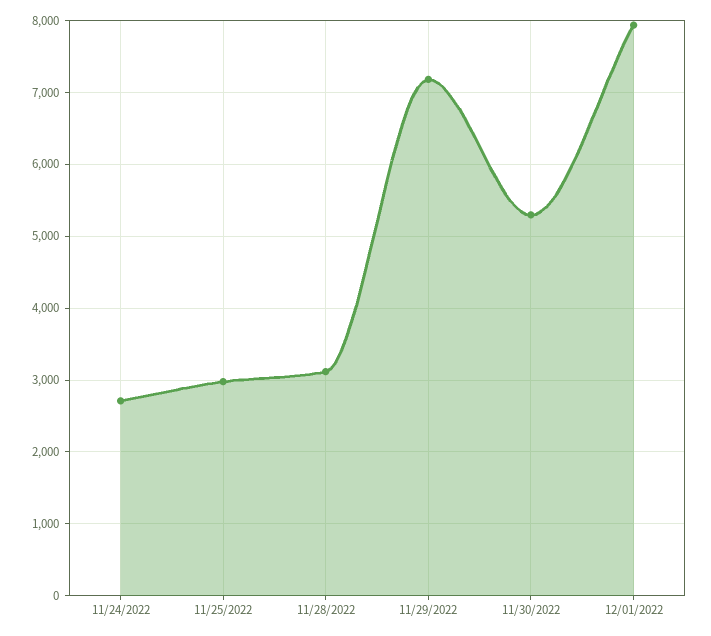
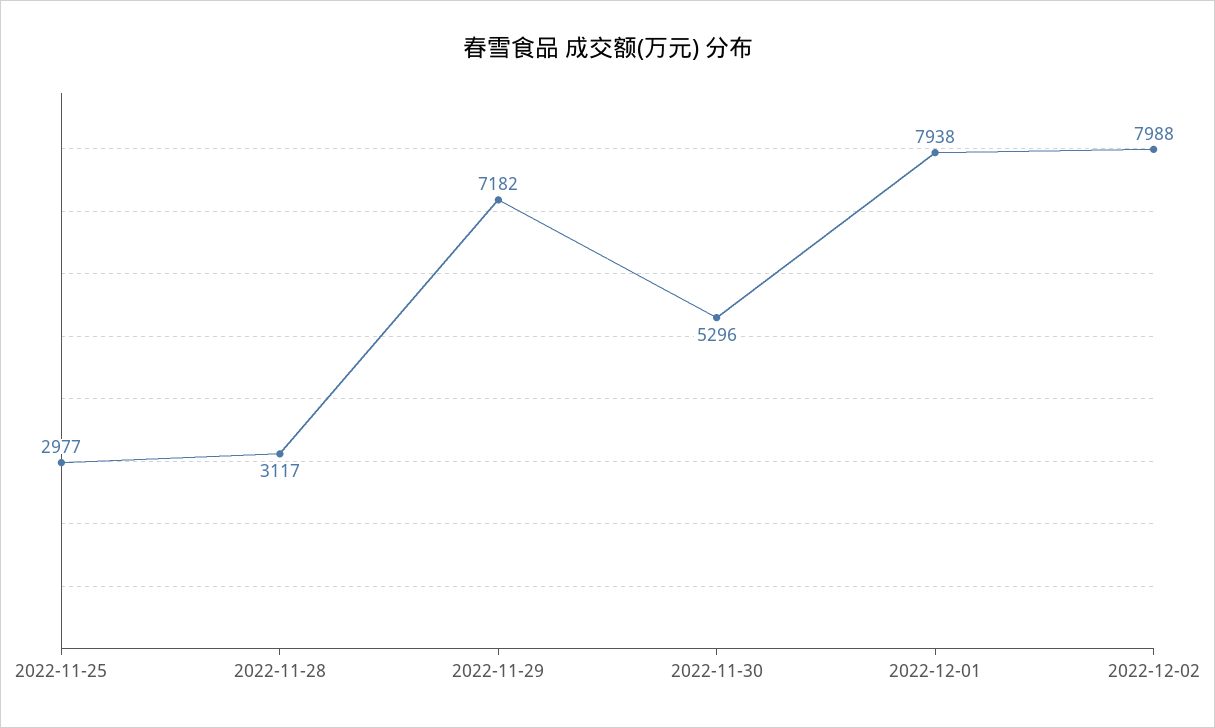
11/24/2022: 2700 -> none
2022-12-02: none -> 7988

